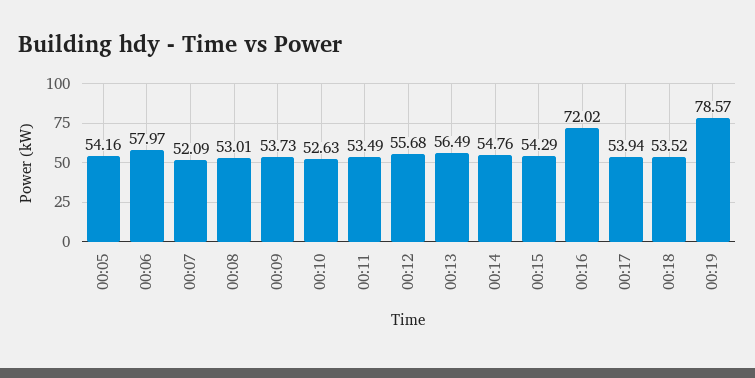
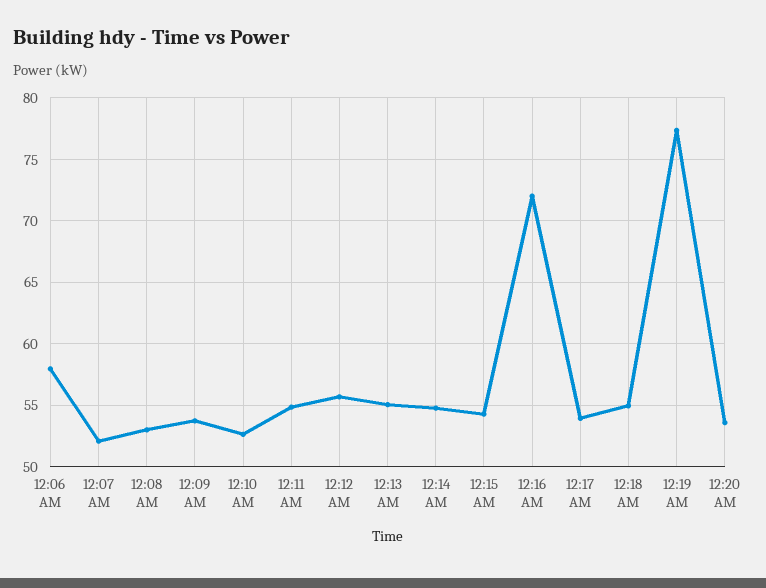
00:05: 54.16 -> none
00:11: 53.49 -> 55
00:13: 56.49 -> 55
00:18: 53.52 -> 55
00:19: 78.57 -> 77.5
12:20 AM: none -> 53.5

